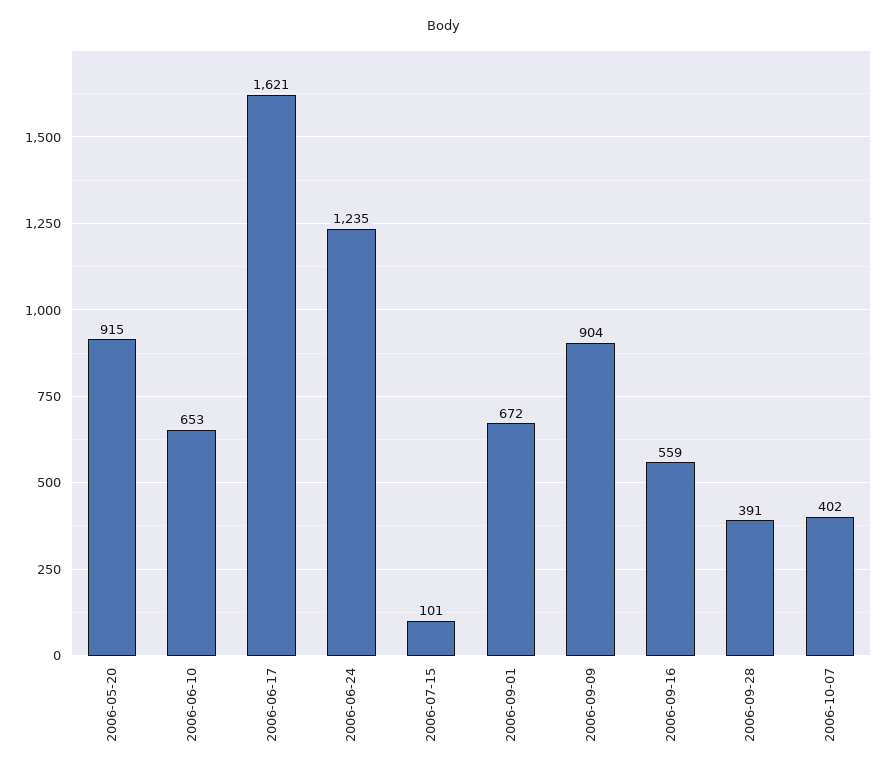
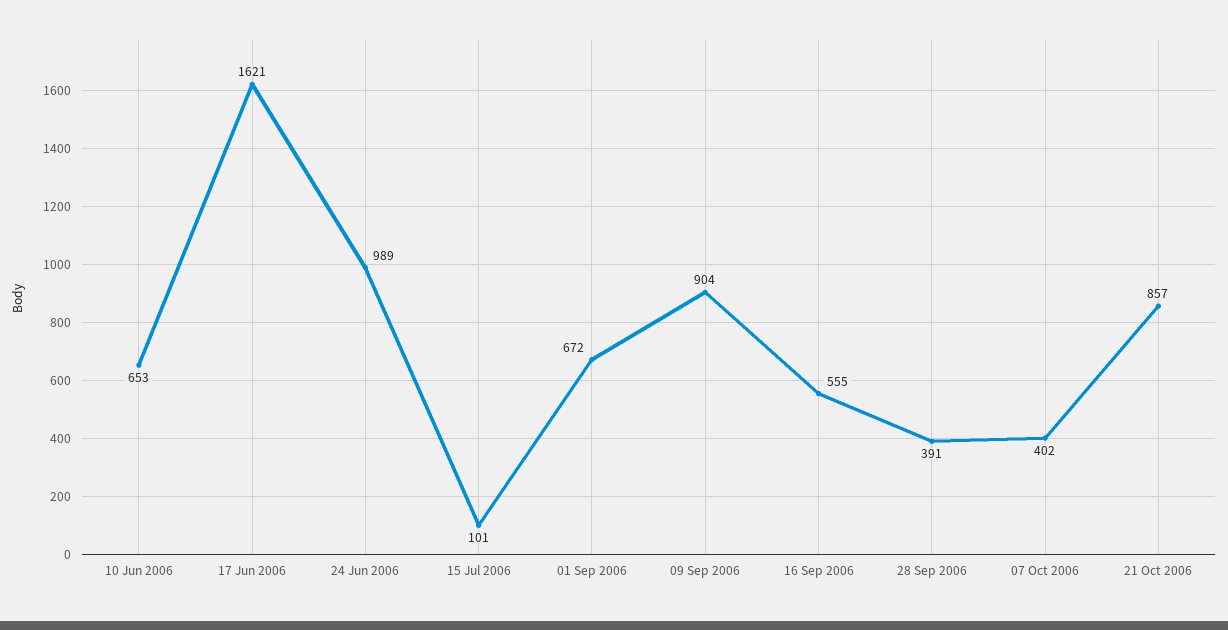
2006-05-20: 915 -> none
2006-06-24: 1235 -> 989
2006-09-16: 559 -> 555
21 Oct 2006: none -> 857

